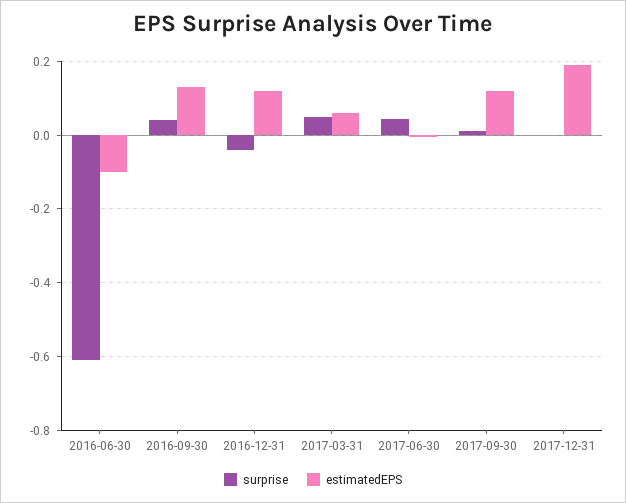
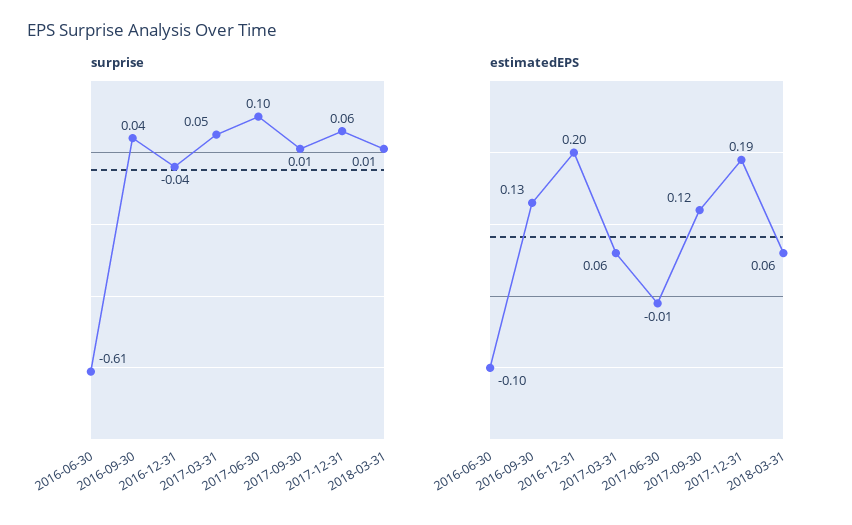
estimatedEPS, 2016-12-31: 0.12 -> 0.2
surprise, 2017-06-30: 0.04 -> 0.1
surprise, 2017-12-31: 0 -> 0.06
surprise, 2018-03-31: none -> 0.01
estimatedEPS, 2018-03-31: none -> 0.06

